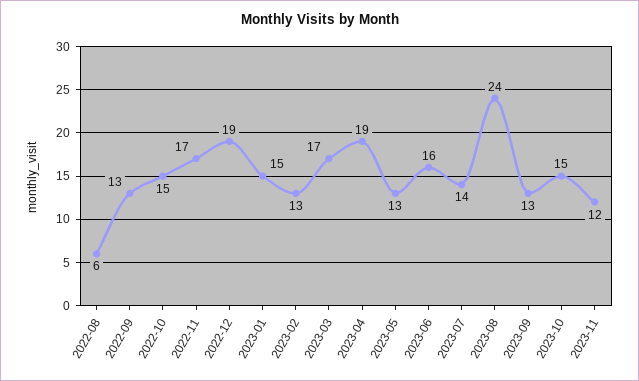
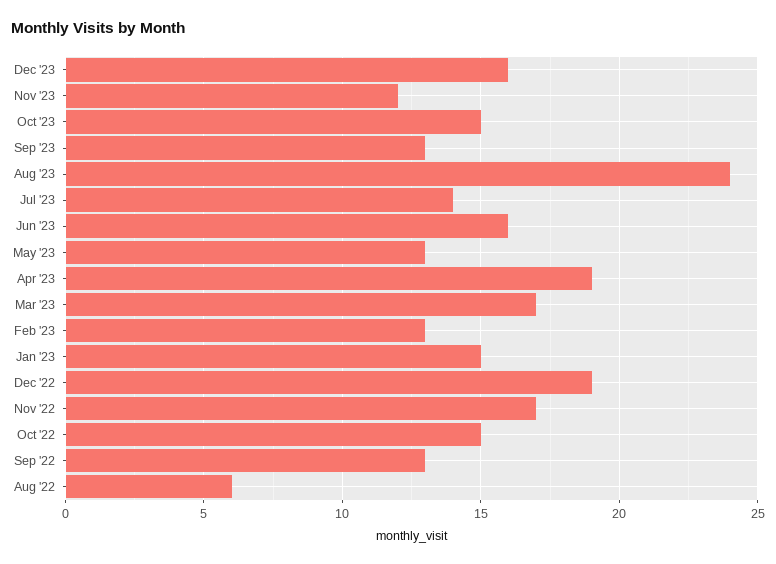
Dec '23: none -> 16

